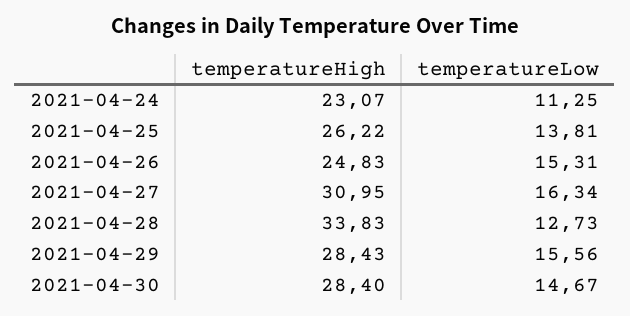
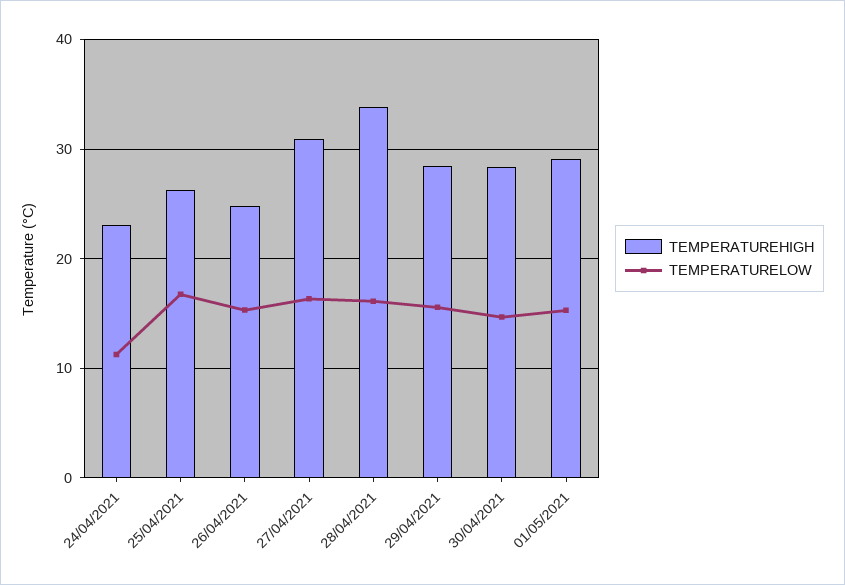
temperatureLow, 2021-04-25: 13.81 -> 17
temperatureLow, 2021-04-28: 12.73 -> 16
temperatureHigh, 01/05/2021: none -> 29
temperatureLow, 01/05/2021: none -> 15

